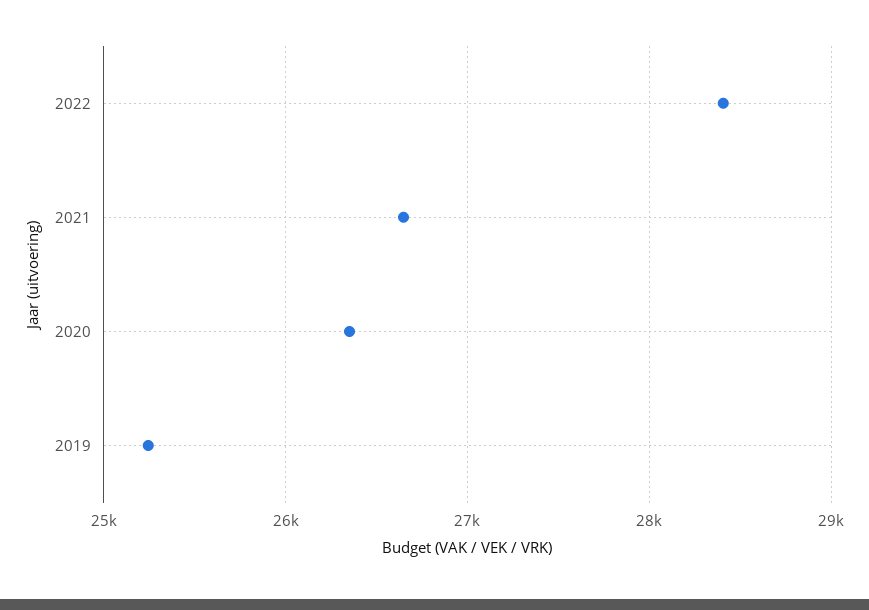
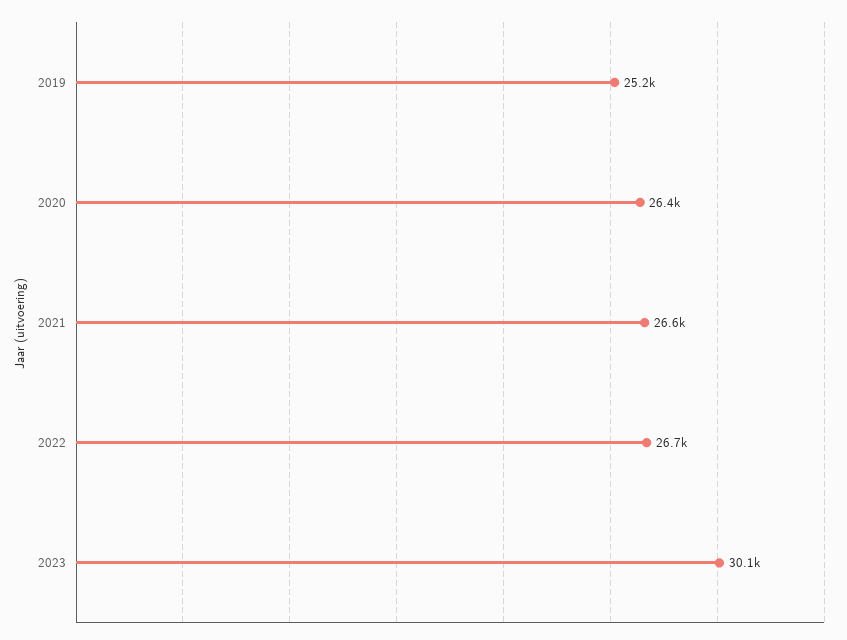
2022: 28400 -> 26700
2023: none -> 30100

